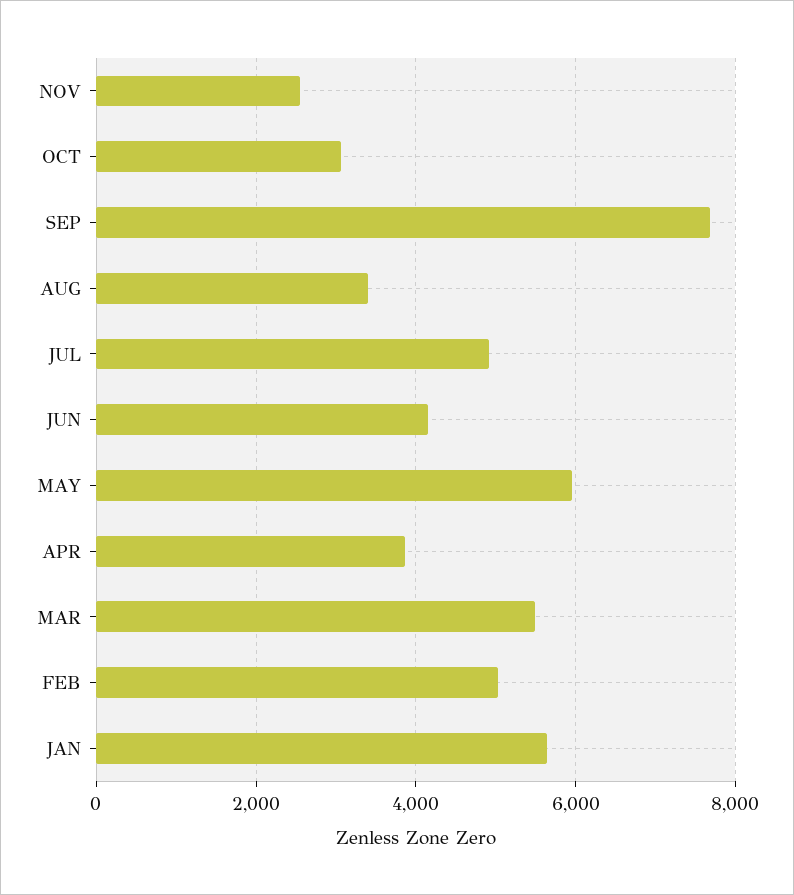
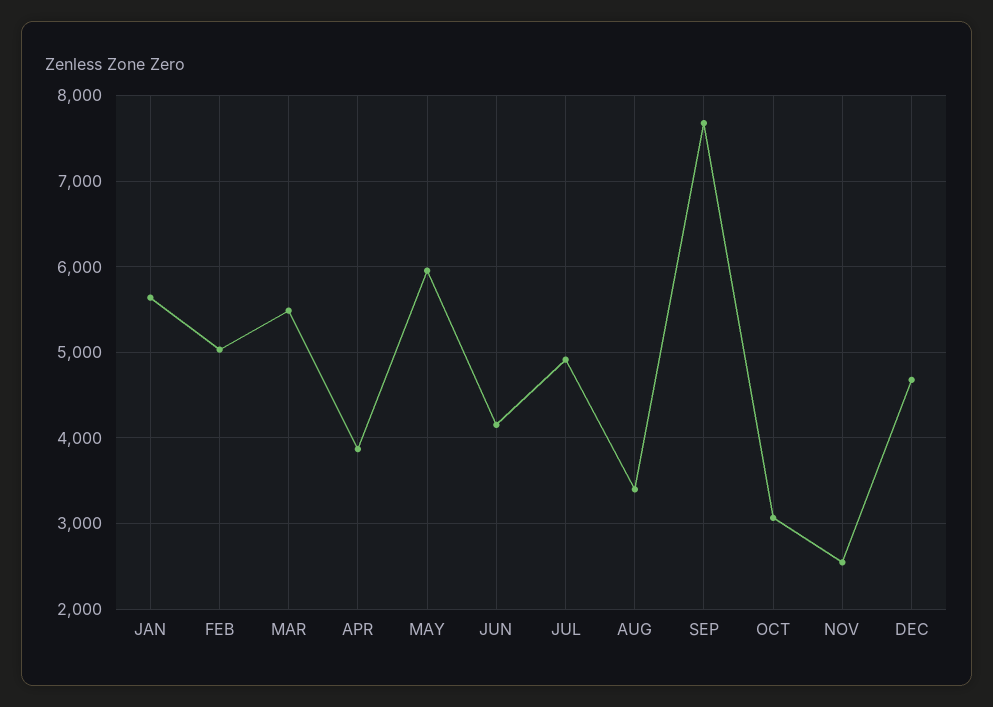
DEC: none -> 4700

